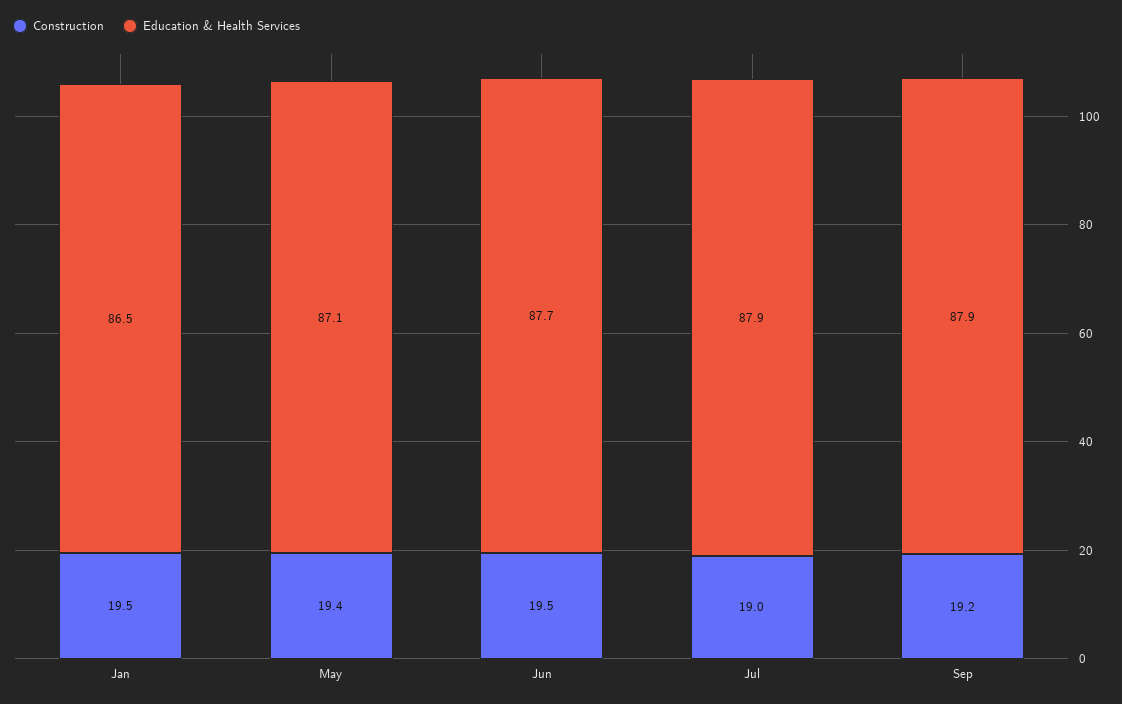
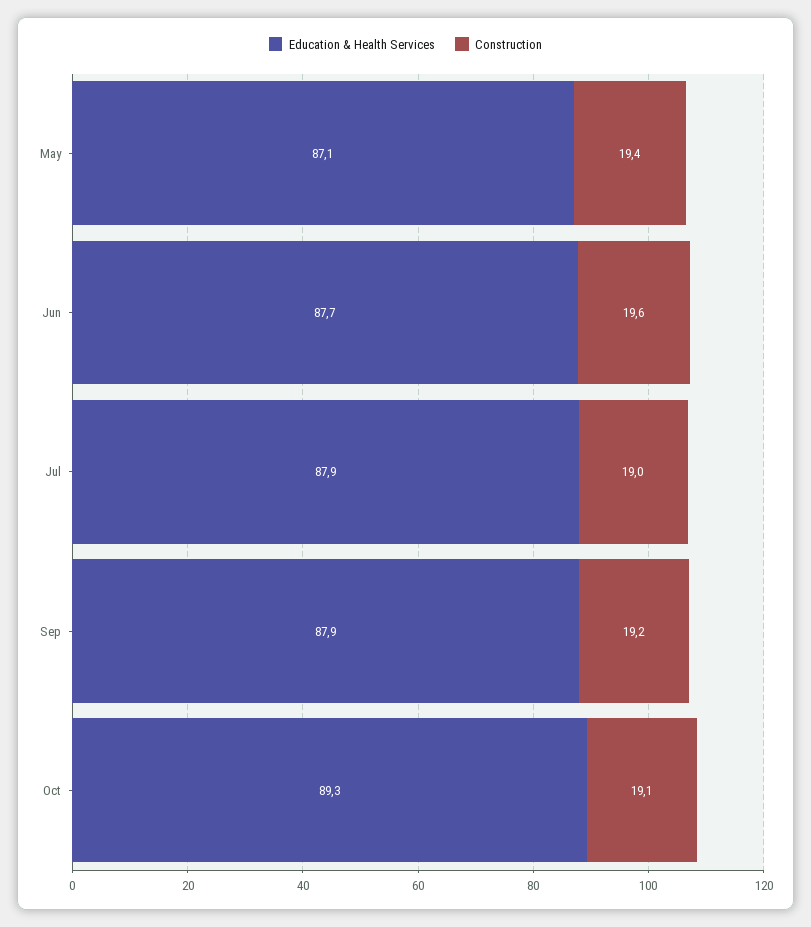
Construction, Jan: 19.5 -> none
Education & Health Services, Jan: 86.5 -> none
Construction, Jun: 19.5 -> 19.6
Education & Health Services, Oct: none -> 89.3
Construction, Oct: none -> 19.1

